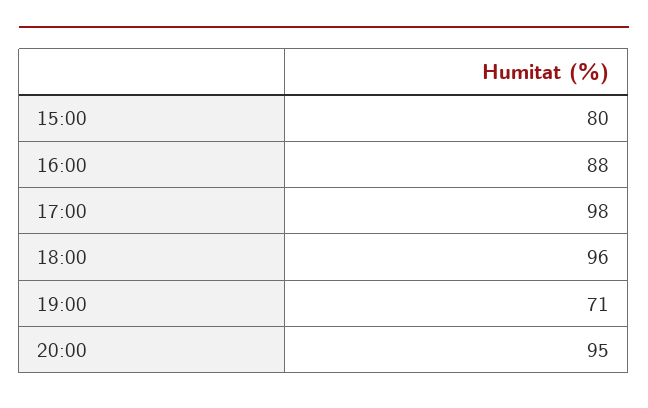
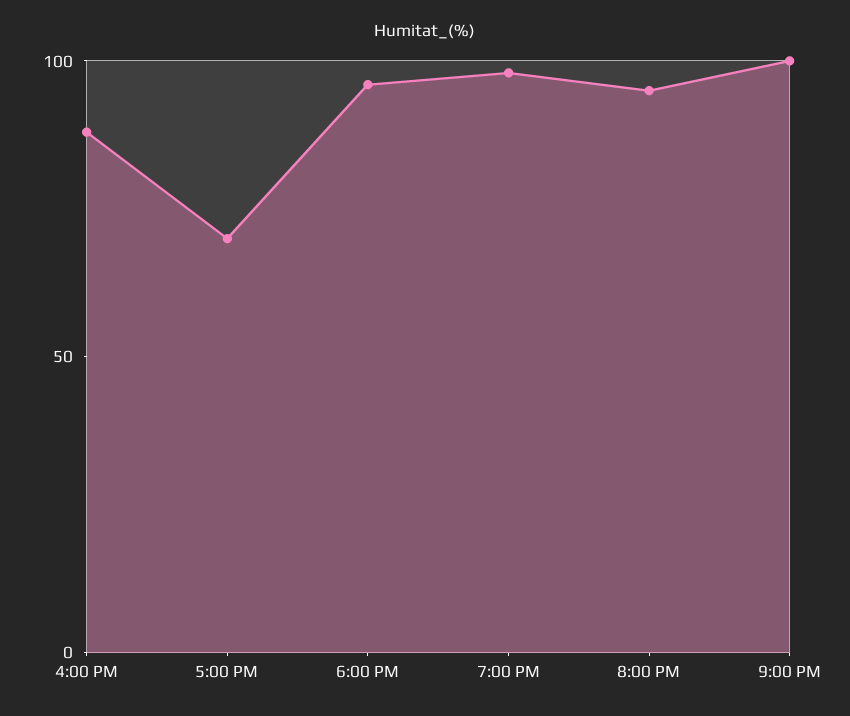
15:00: 80 -> none
17:00: 98 -> 70
19:00: 71 -> 100
9:00 PM: none -> 100

